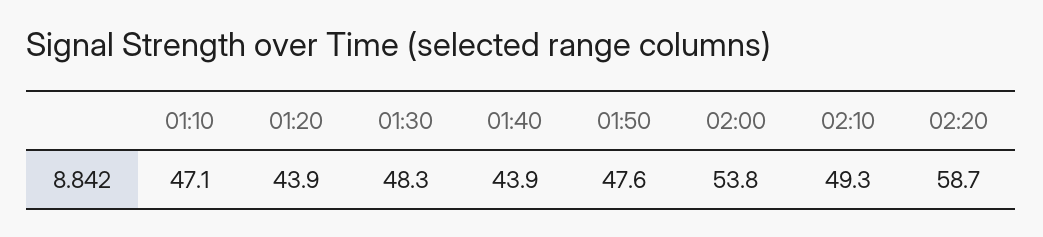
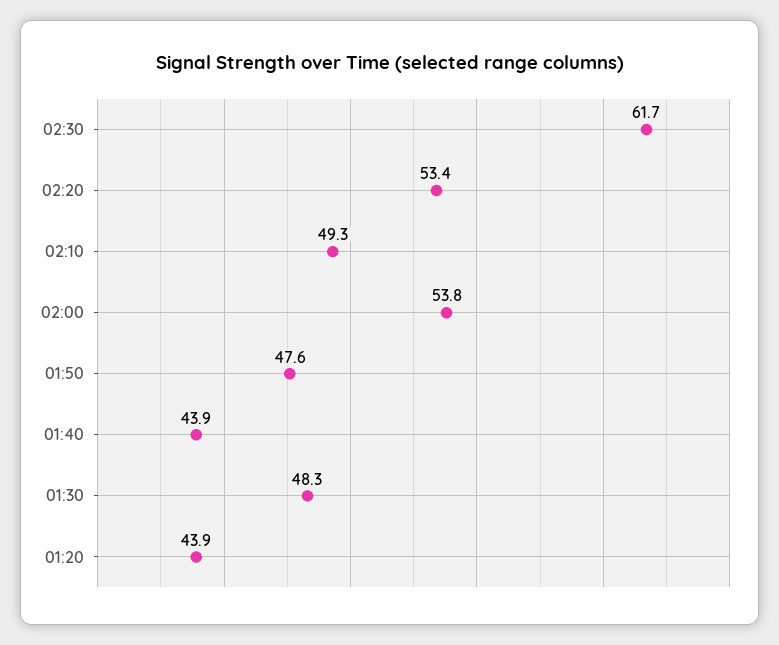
01:10: 47.1 -> none
02:20: 58.7 -> 53.4
02:30: none -> 61.7

